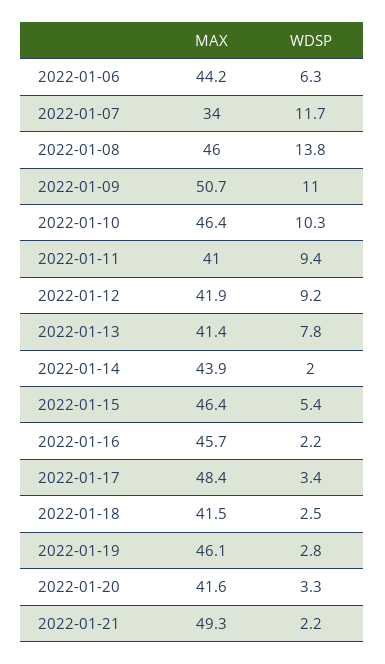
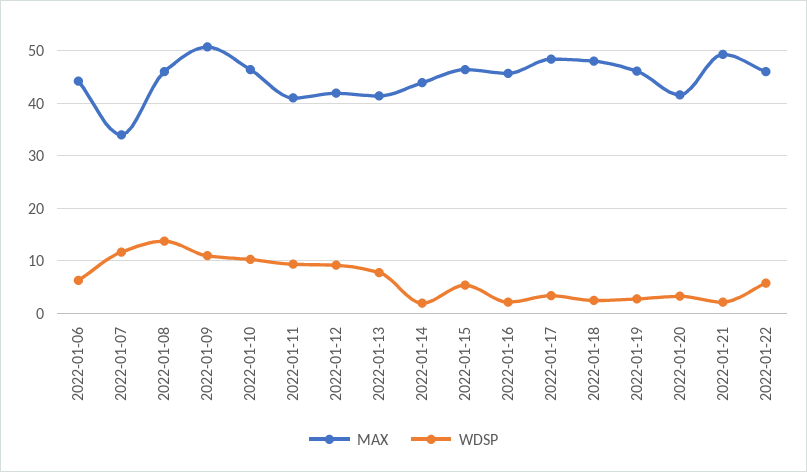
MAX, 2022-01-18: 41.5 -> 48
MAX, 2022-01-22: none -> 46
WDSP, 2022-01-22: none -> 6

